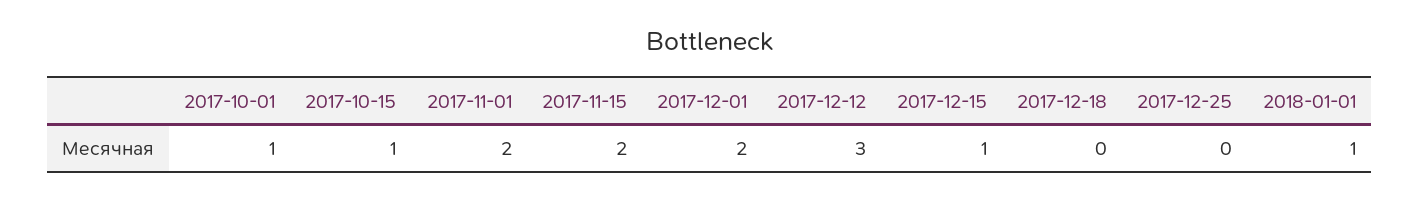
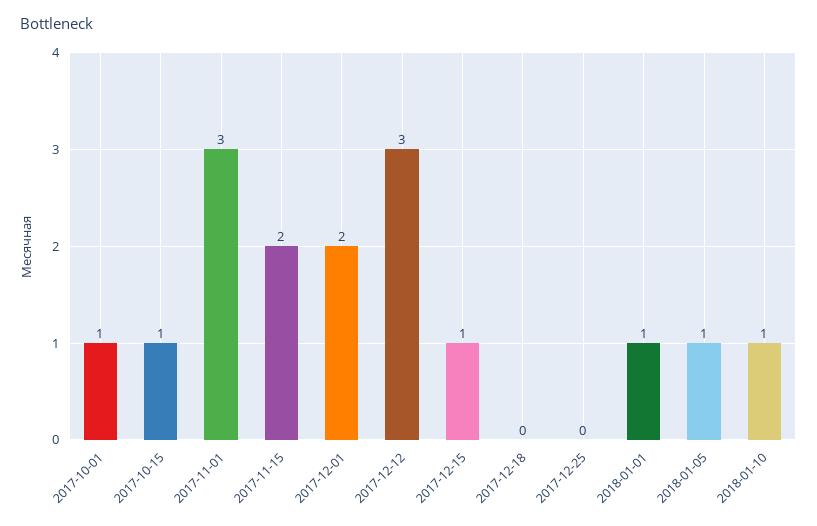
2017-11-01: 2 -> 3
2018-01-05: none -> 1
2018-01-10: none -> 1

